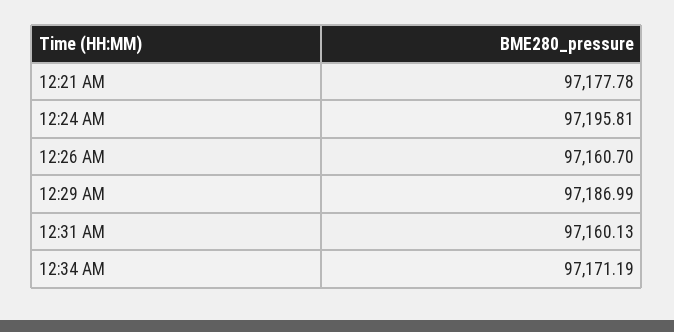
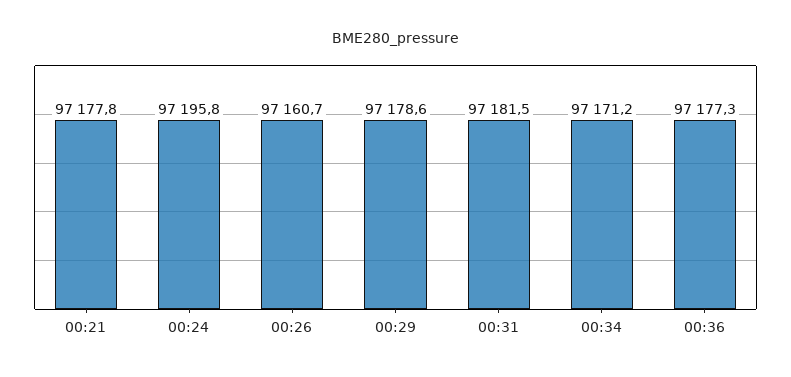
12:29 AM: 97186.99 -> 97178.6
12:31 AM: 97160.13 -> 97181.5
00:36: none -> 97177.3

